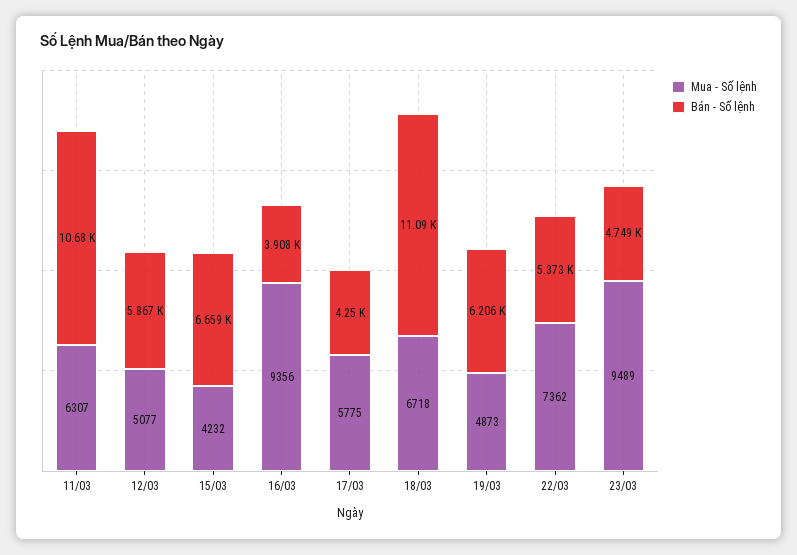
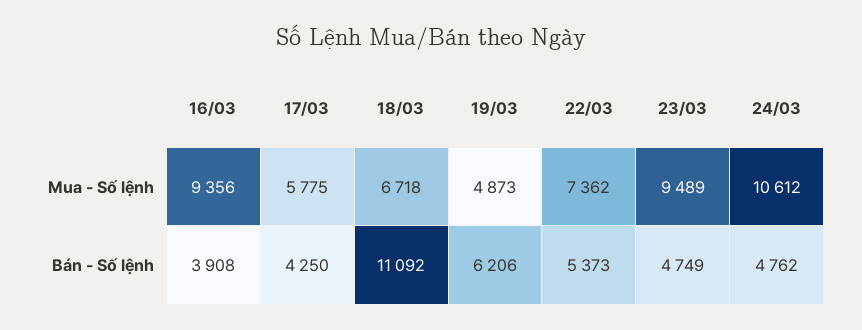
Mua - Số lệnh, 11/03: 6307 -> none
Bán - Số lệnh, 11/03: 10680 -> none
Mua - Số lệnh, 12/03: 5077 -> none
Bán - Số lệnh, 12/03: 5867 -> none
Mua - Số lệnh, 15/03: 4232 -> none
Bán - Số lệnh, 15/03: 6659 -> none
Mua - Số lệnh, 24/03: none -> 10612
Bán - Số lệnh, 24/03: none -> 4762

